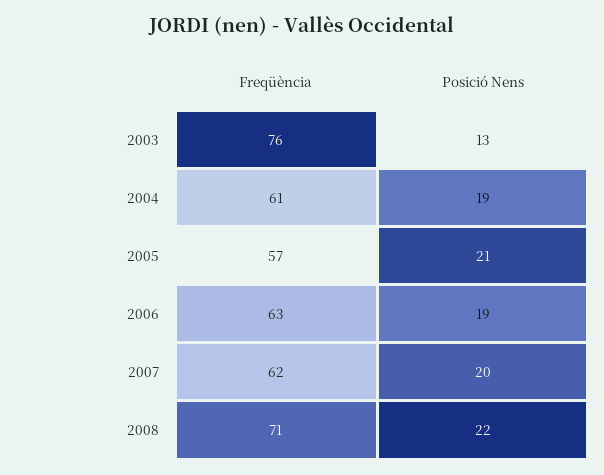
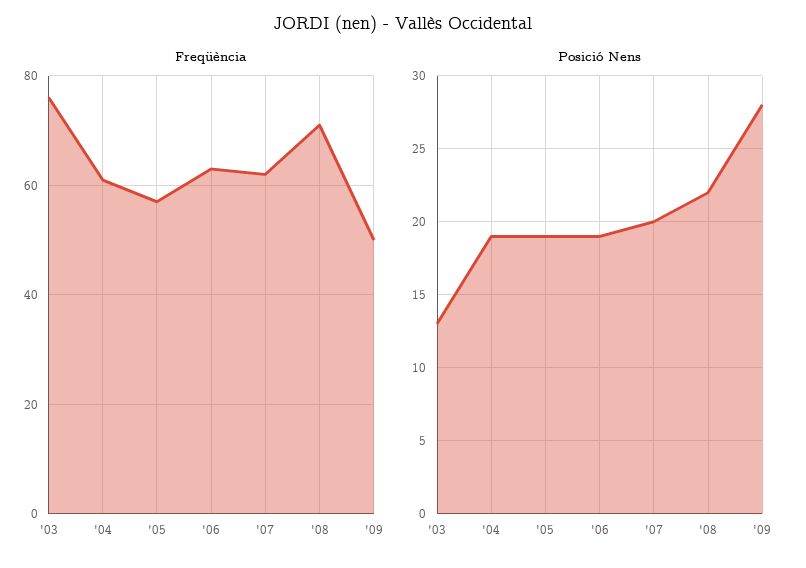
Posició Nens, 2005: 21 -> 19
Freqüència, '09: none -> 50
Posició Nens, '09: none -> 28

